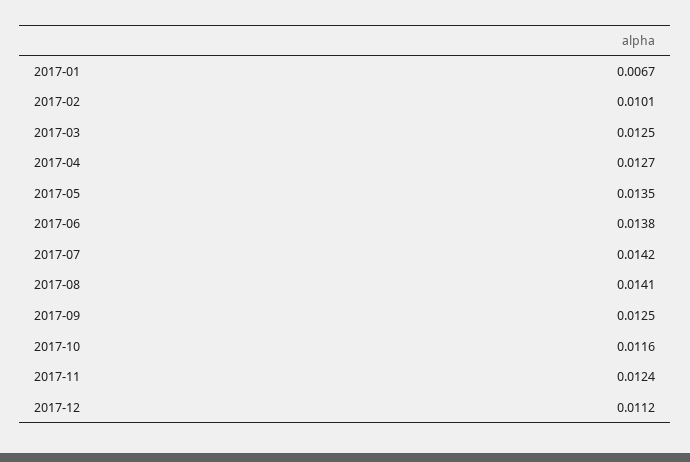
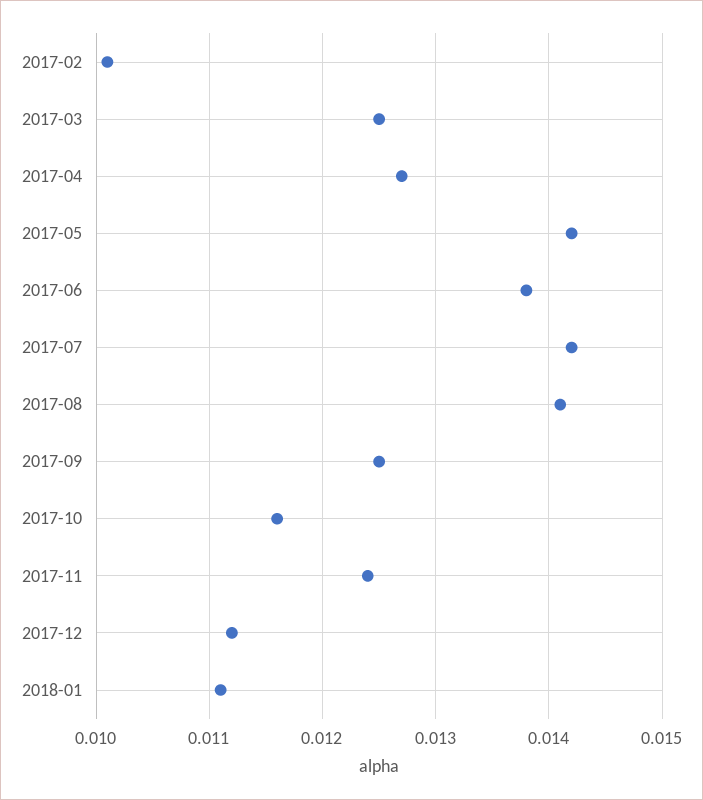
2017-01: 0.0067 -> none
2017-05: 0.0135 -> 0.0142
2018-01: none -> 0.0111

